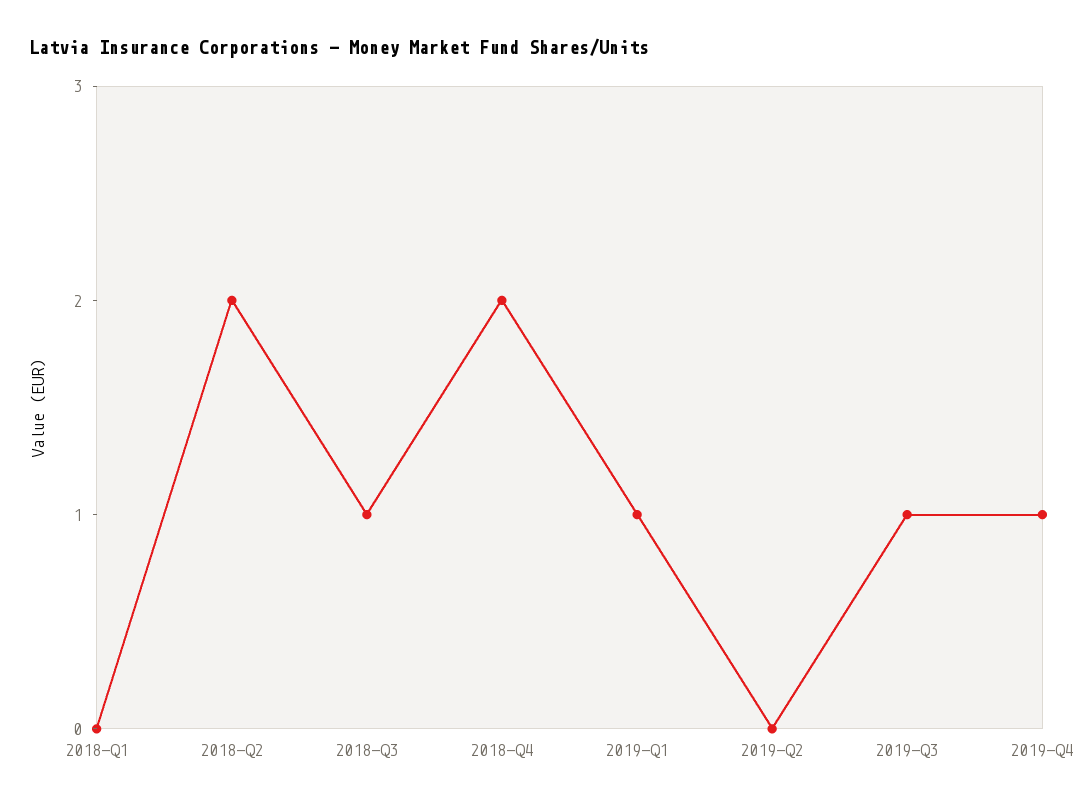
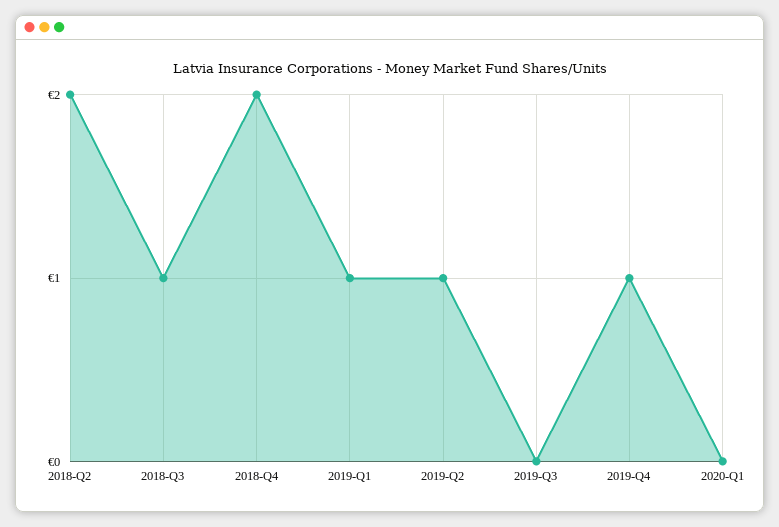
2018-Q1: 0 -> none
2019-Q2: 0 -> 1
2019-Q3: 1 -> 0
2020-Q1: none -> 0

